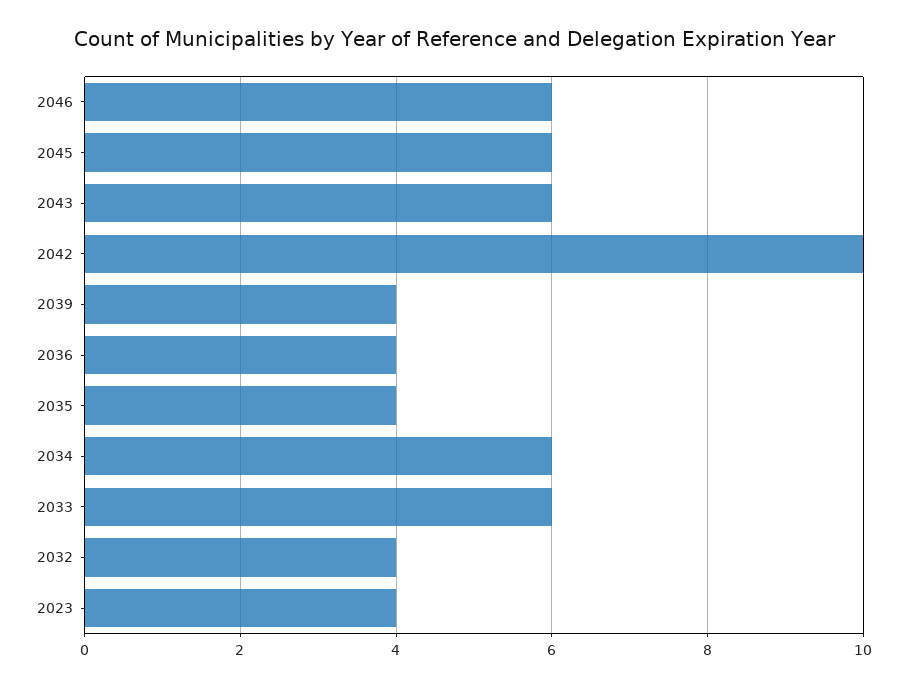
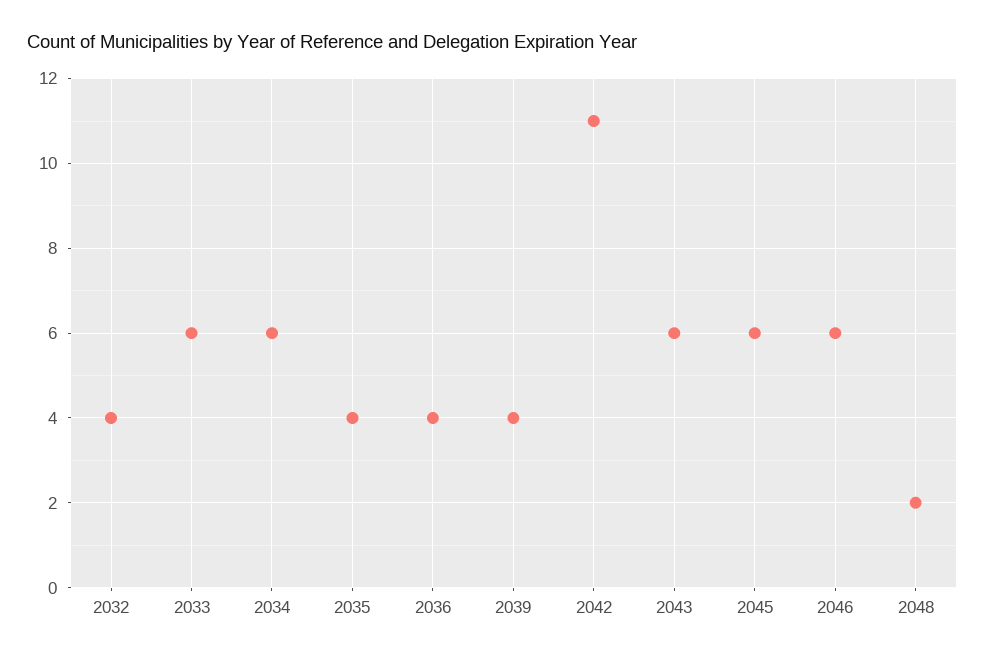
2042: 10 -> 11
2023: 4 -> none
2048: none -> 2

